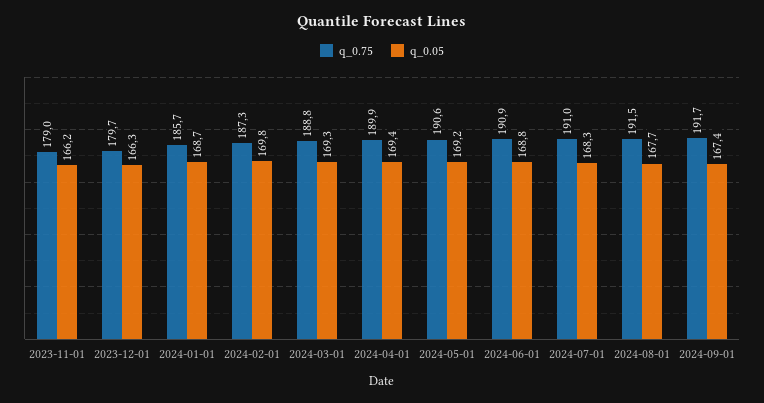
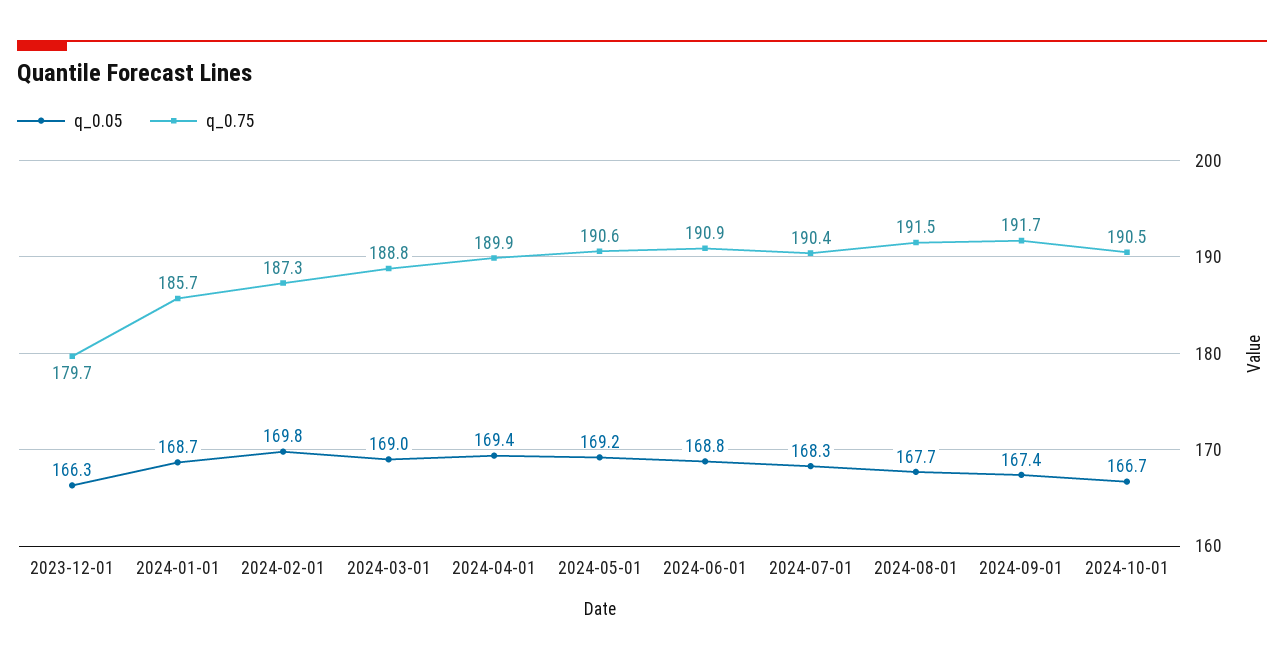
q_0.75, 2023-11-01: 179 -> none
q_0.05, 2023-11-01: 166.2 -> none
q_0.05, 2024-03-01: 169.3 -> 169
q_0.75, 2024-07-01: 191 -> 190.4
q_0.05, 2024-10-01: none -> 166.7
q_0.75, 2024-10-01: none -> 190.5

